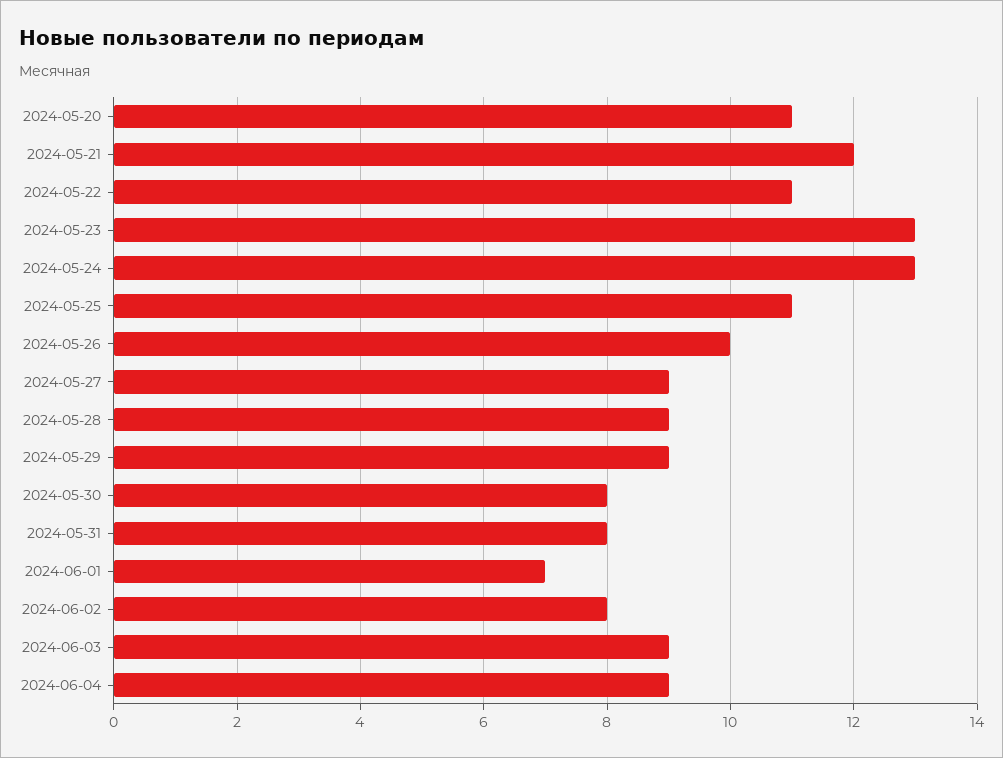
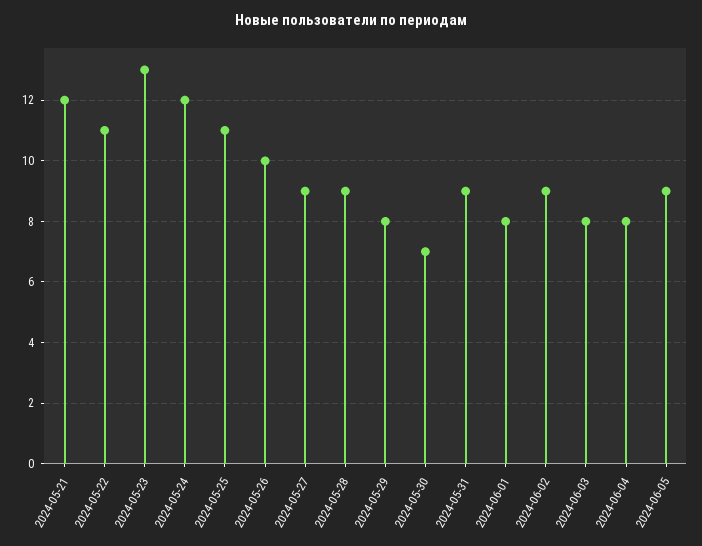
2024-05-20: 11 -> none
2024-05-24: 13 -> 12
2024-05-29: 9 -> 8
2024-05-30: 8 -> 7
2024-05-31: 8 -> 9
2024-06-01: 7 -> 8
2024-06-02: 8 -> 9
2024-06-03: 9 -> 8
2024-06-04: 9 -> 8
2024-06-05: none -> 9

